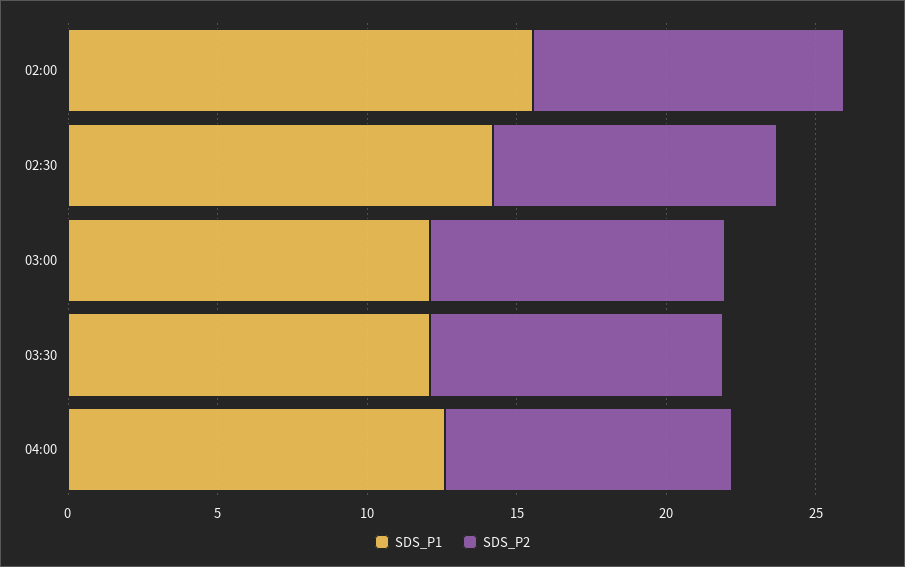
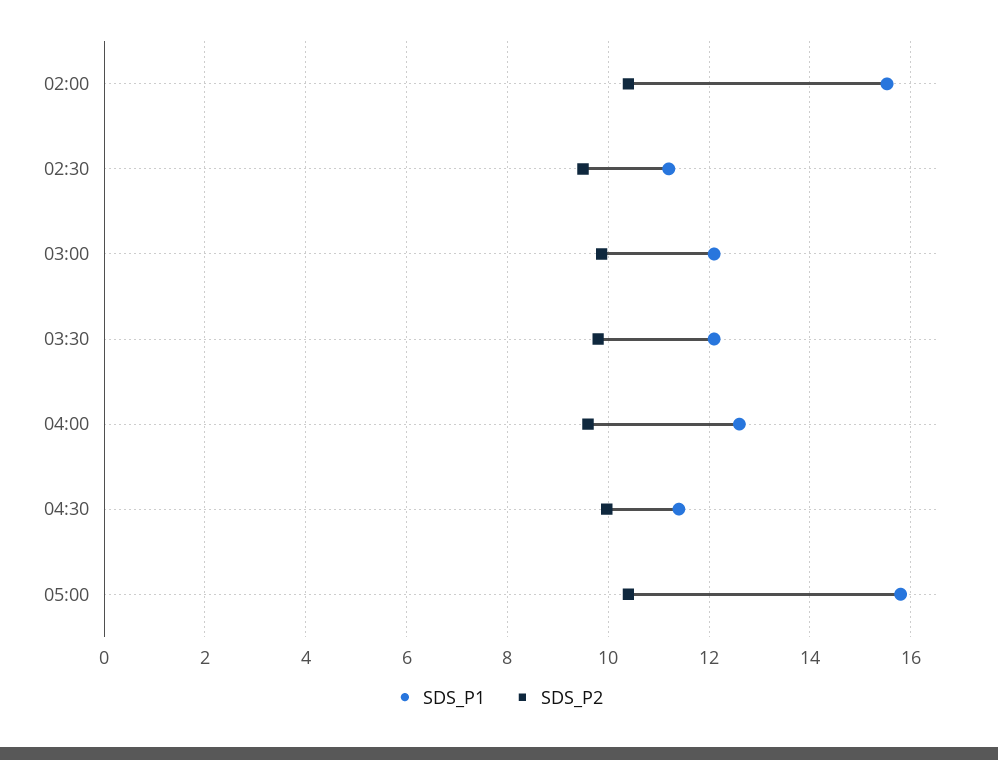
SDS_P1, 02:30: 14 -> 11.2
SDS_P1, 04:30: none -> 11.4
SDS_P2, 04:30: none -> 10
SDS_P1, 05:00: none -> 15.8
SDS_P2, 05:00: none -> 10.4

